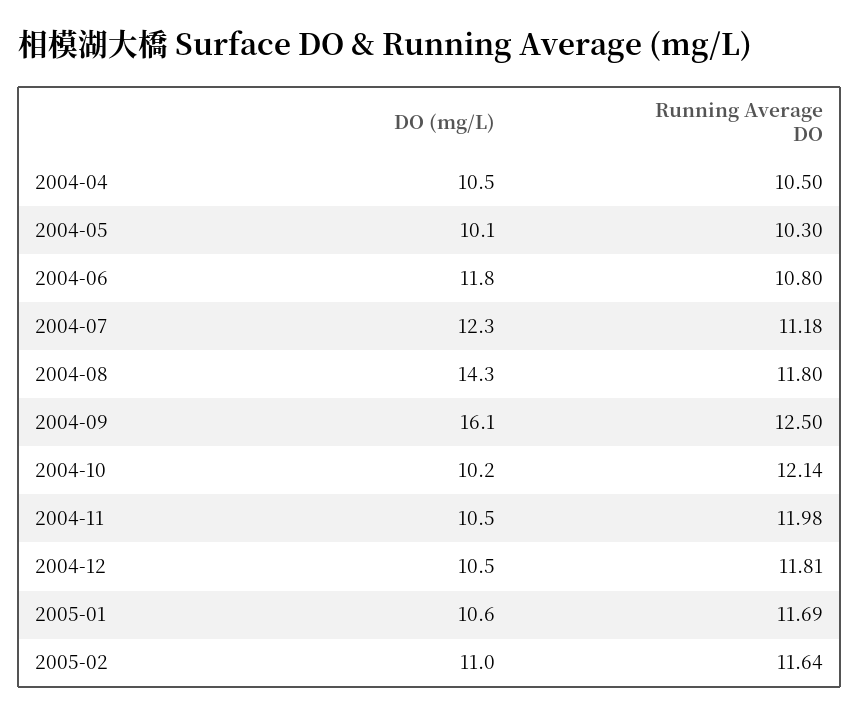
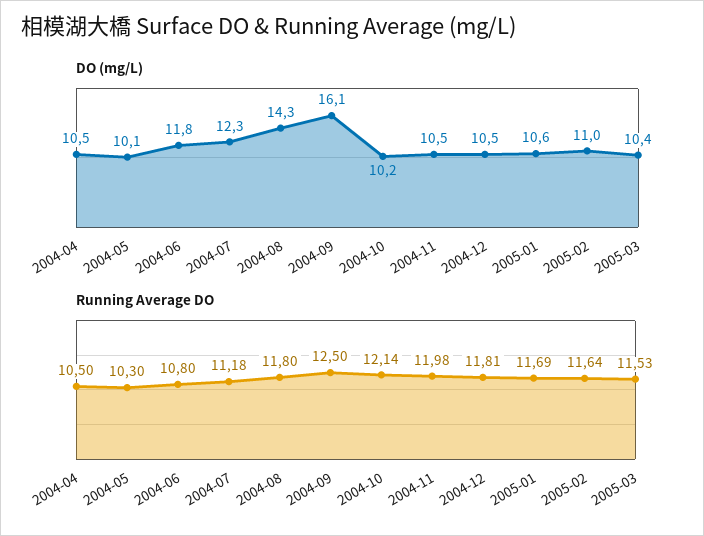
DO (mg/L), 2005-03: none -> 10.4
Running Average DO, 2005-03: none -> 11.53

